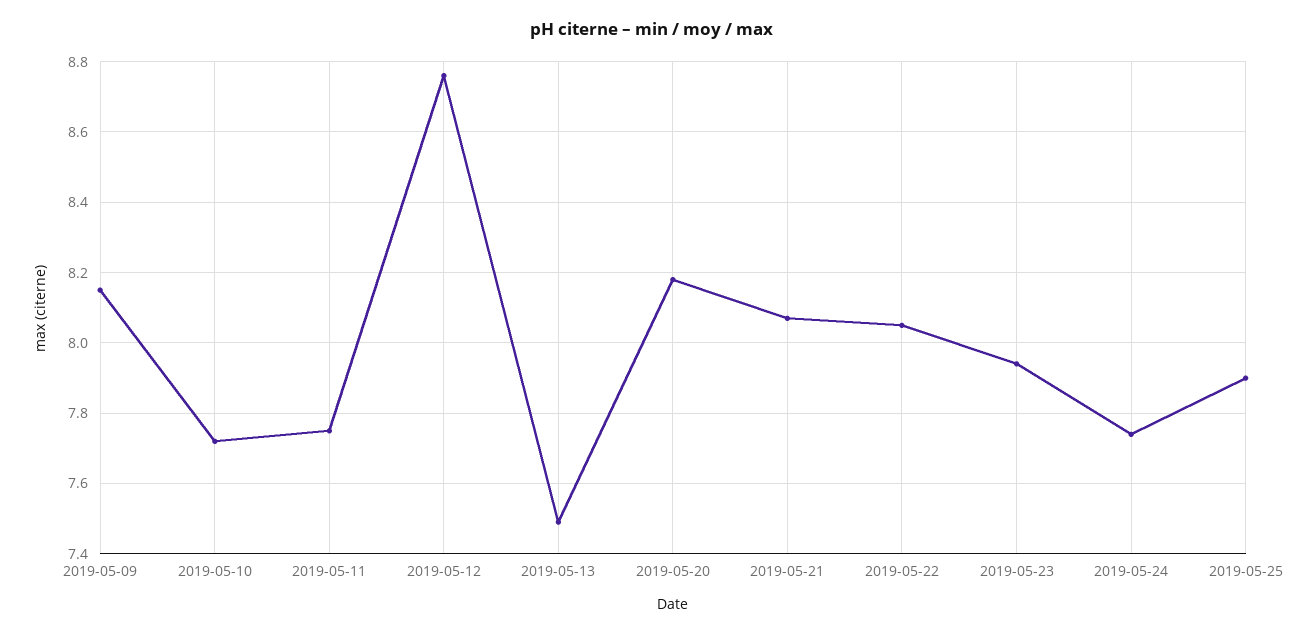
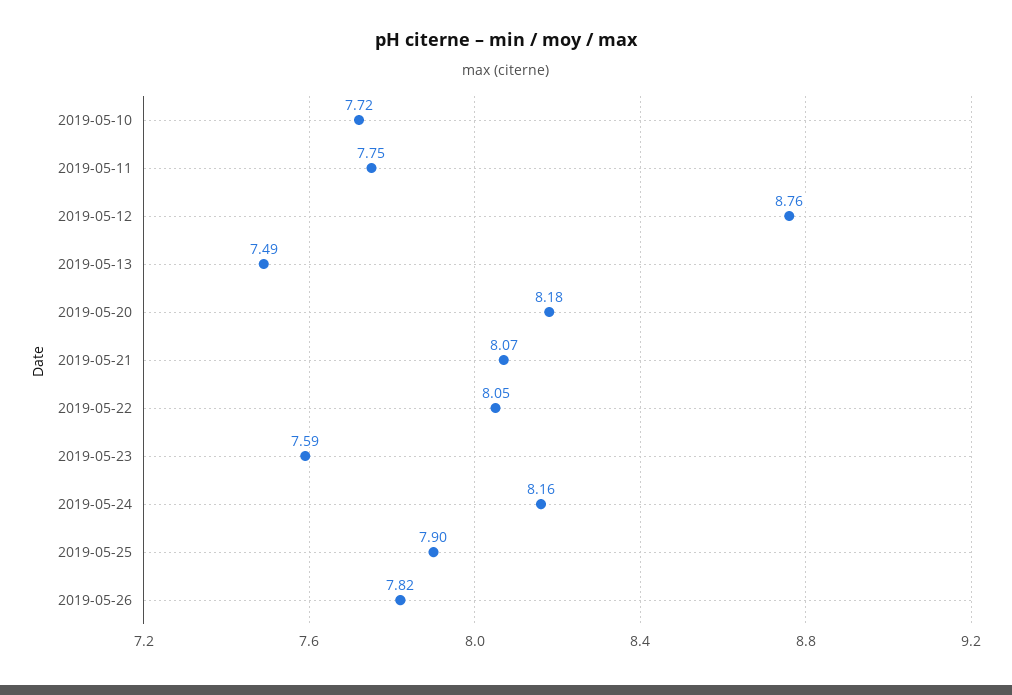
2019-05-09: 8.15 -> none
2019-05-23: 7.95 -> 7.59
2019-05-24: 7.75 -> 8.16
2019-05-26: none -> 7.82

